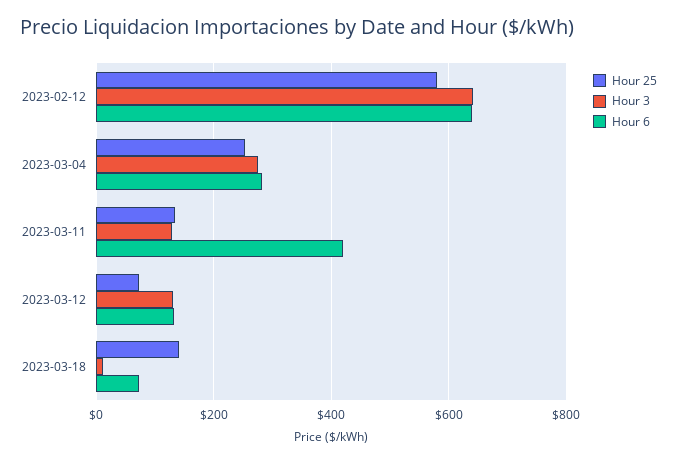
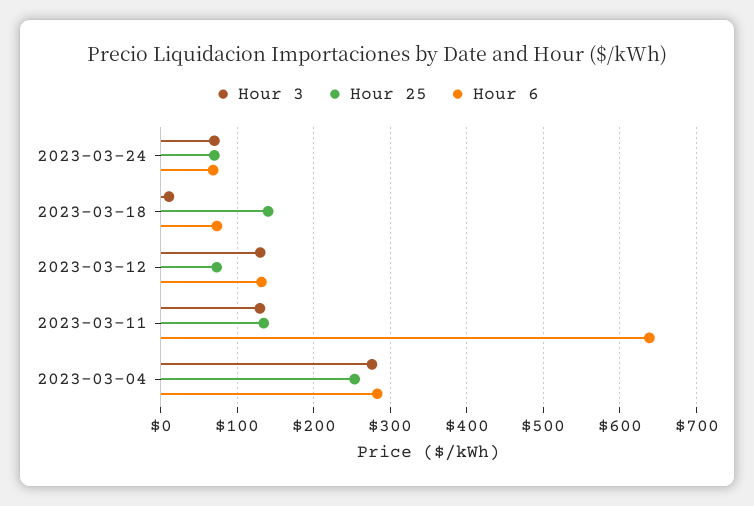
Hour 25, 2023-02-12: 580 -> none
Hour 3, 2023-02-12: 640 -> none
Hour 6, 2023-02-12: 640 -> none
Hour 6, 2023-03-11: 420 -> 640
Hour 3, 2023-03-24: none -> 70
Hour 25, 2023-03-24: none -> 70
Hour 6, 2023-03-24: none -> 70

